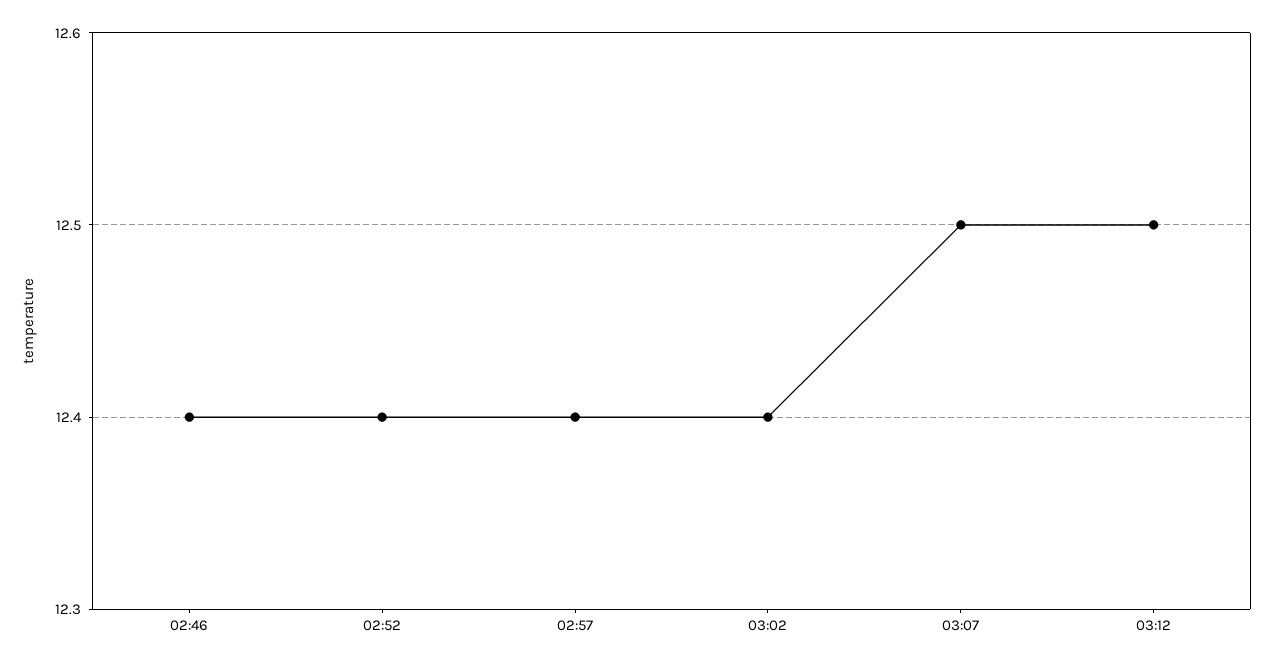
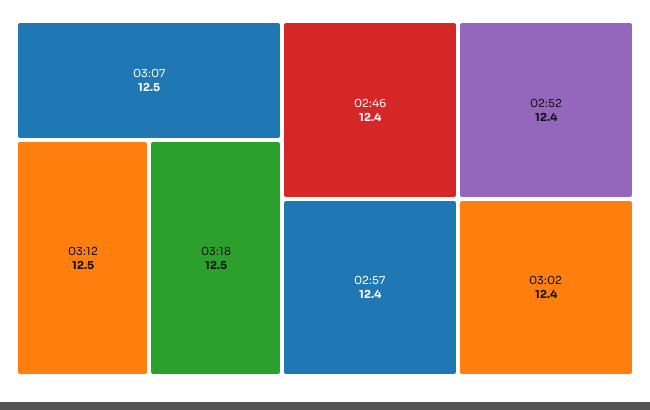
03:18: none -> 12.5

